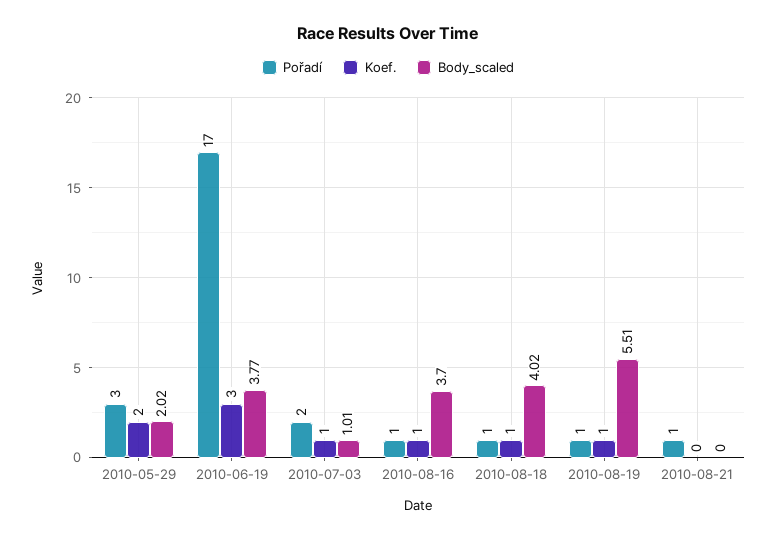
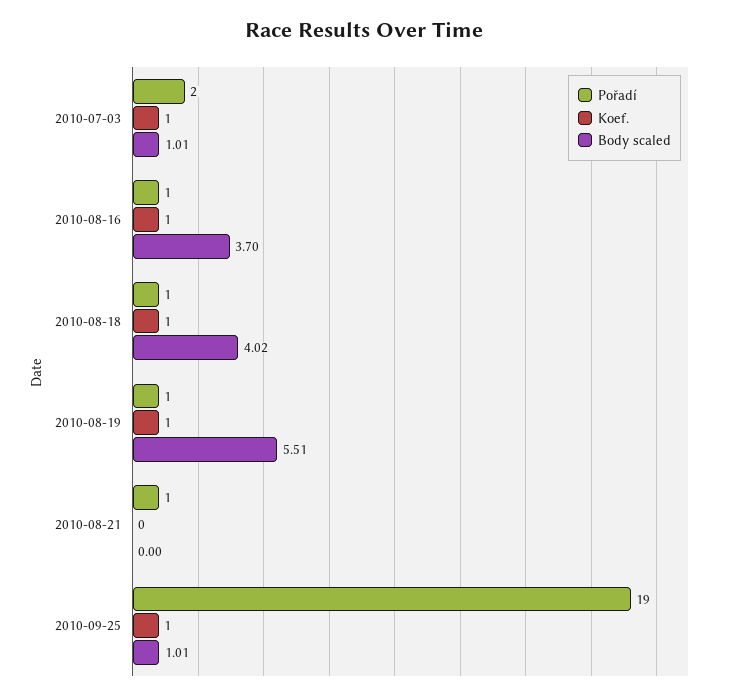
Pořadí, 2010-05-29: 3 -> none
Koef., 2010-05-29: 2 -> none
Body_scaled, 2010-05-29: 2.02 -> none
Pořadí, 2010-06-19: 17 -> none
Koef., 2010-06-19: 3 -> none
Body_scaled, 2010-06-19: 3.77 -> none
Pořadí, 2010-09-25: none -> 19
Koef., 2010-09-25: none -> 1
Body_scaled, 2010-09-25: none -> 1.01

